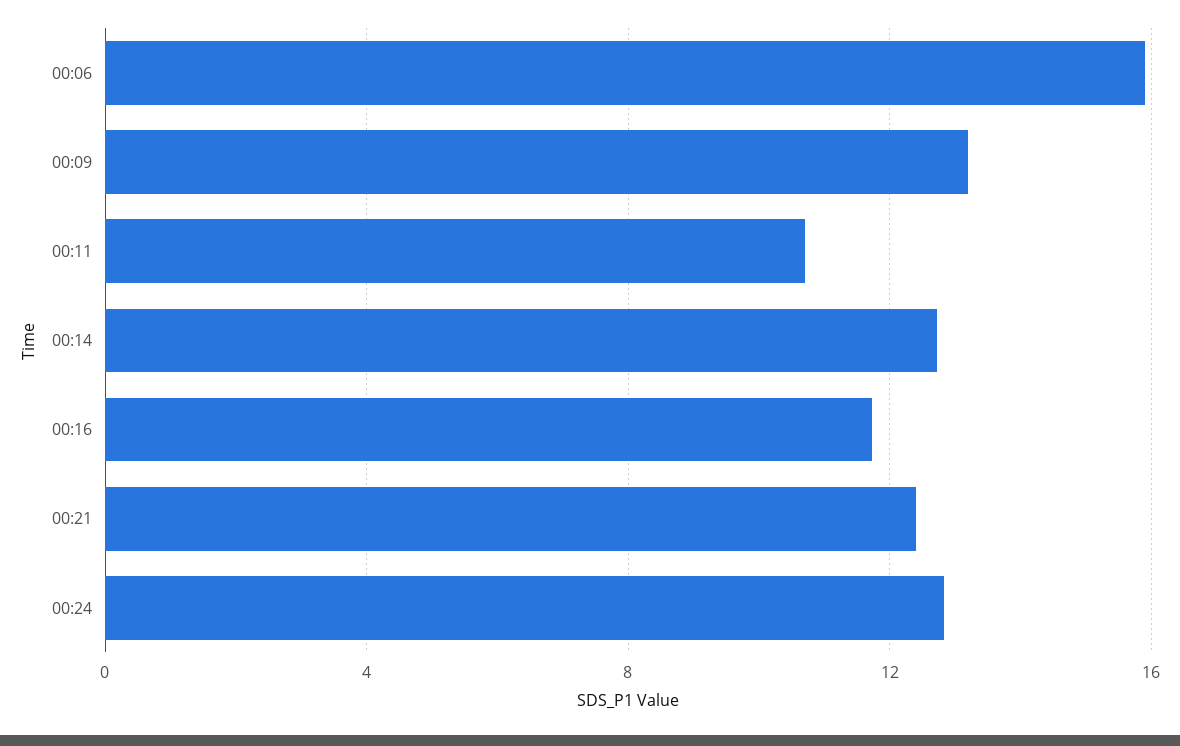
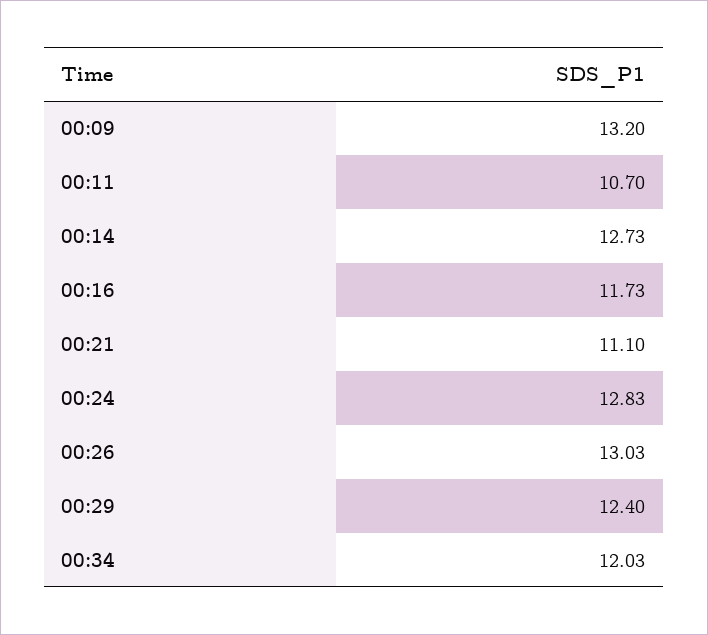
00:06: 16 -> none
00:21: 12.5 -> 11.1
00:26: none -> 13.03
00:29: none -> 12.4
00:34: none -> 12.03

